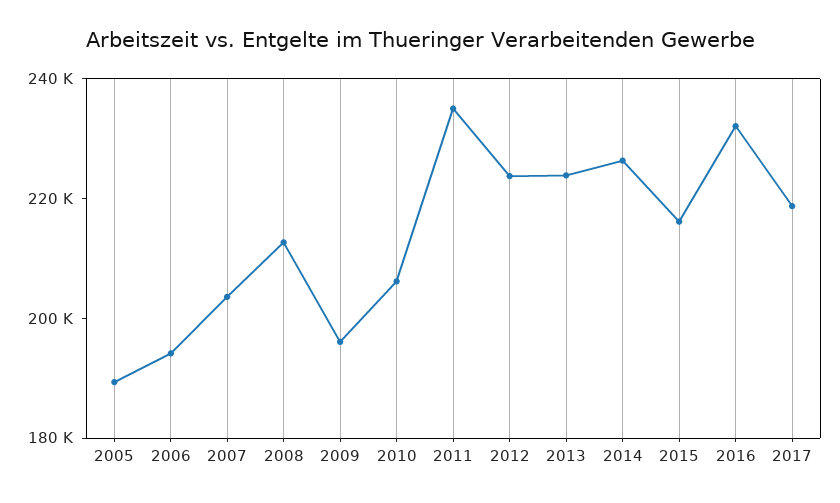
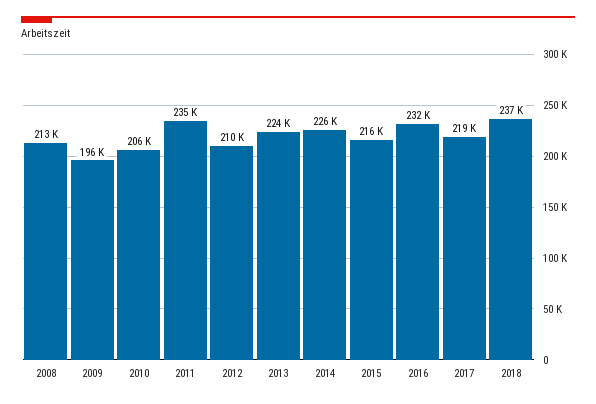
2005: 190000 -> none
2006: 195000 -> none
2007: 205000 -> none
2012: 225000 -> 210000
2018: none -> 237000

